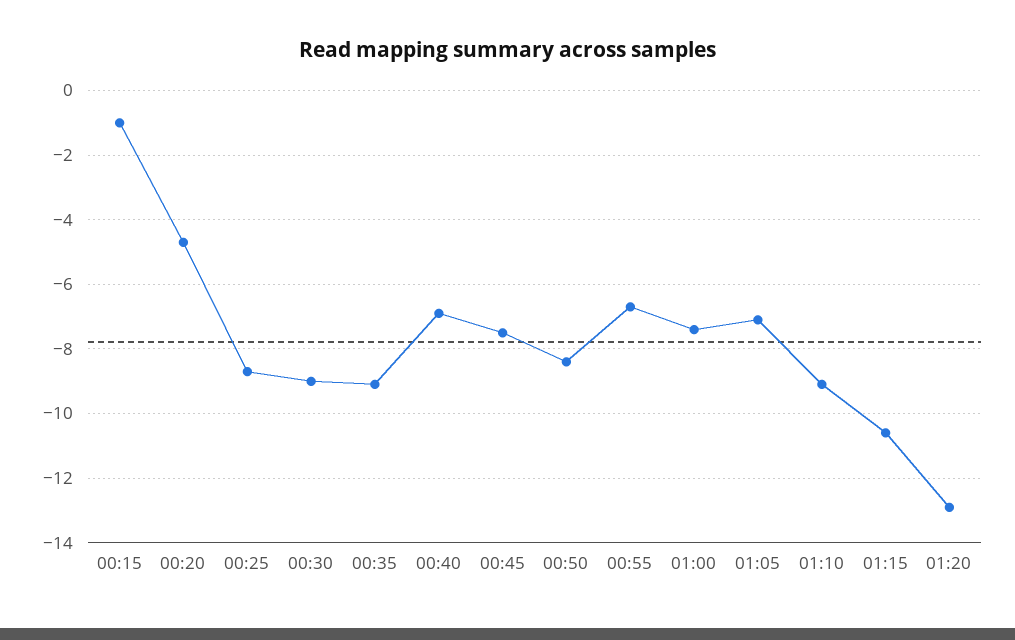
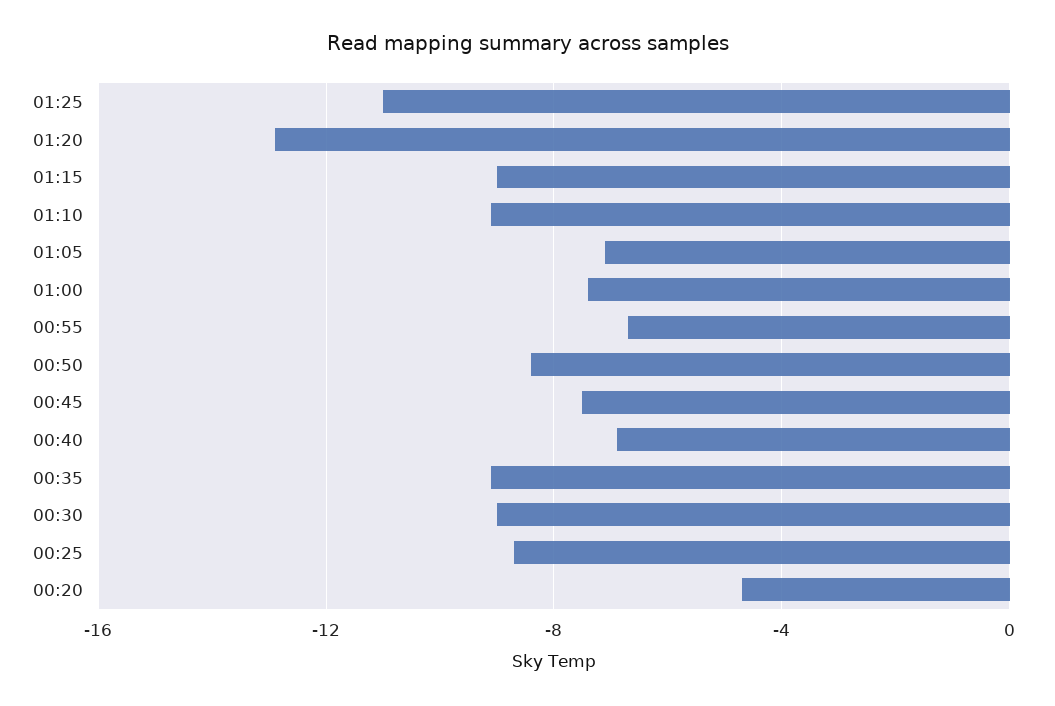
00:15: -1 -> none
01:15: -10.5 -> -9
01:25: none -> -11

